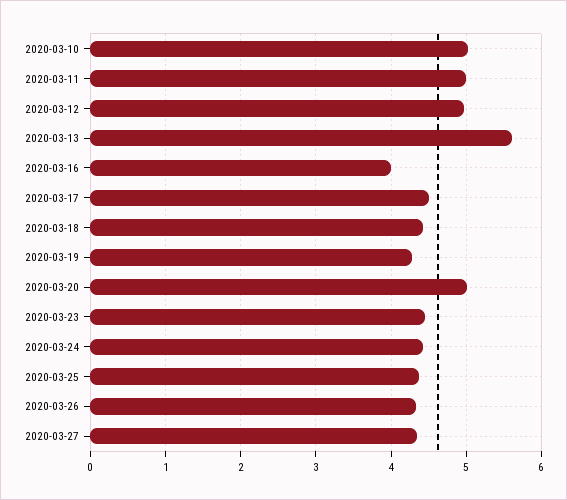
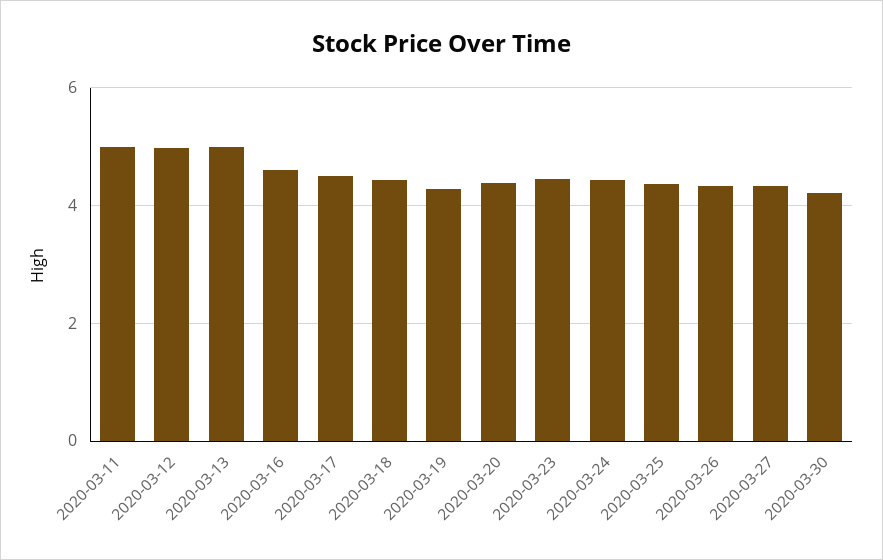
2020-03-10: 5 -> none
2020-03-13: 5.6 -> 5
2020-03-16: 4 -> 4.6
2020-03-20: 5 -> 4.4
2020-03-30: none -> 4.2

